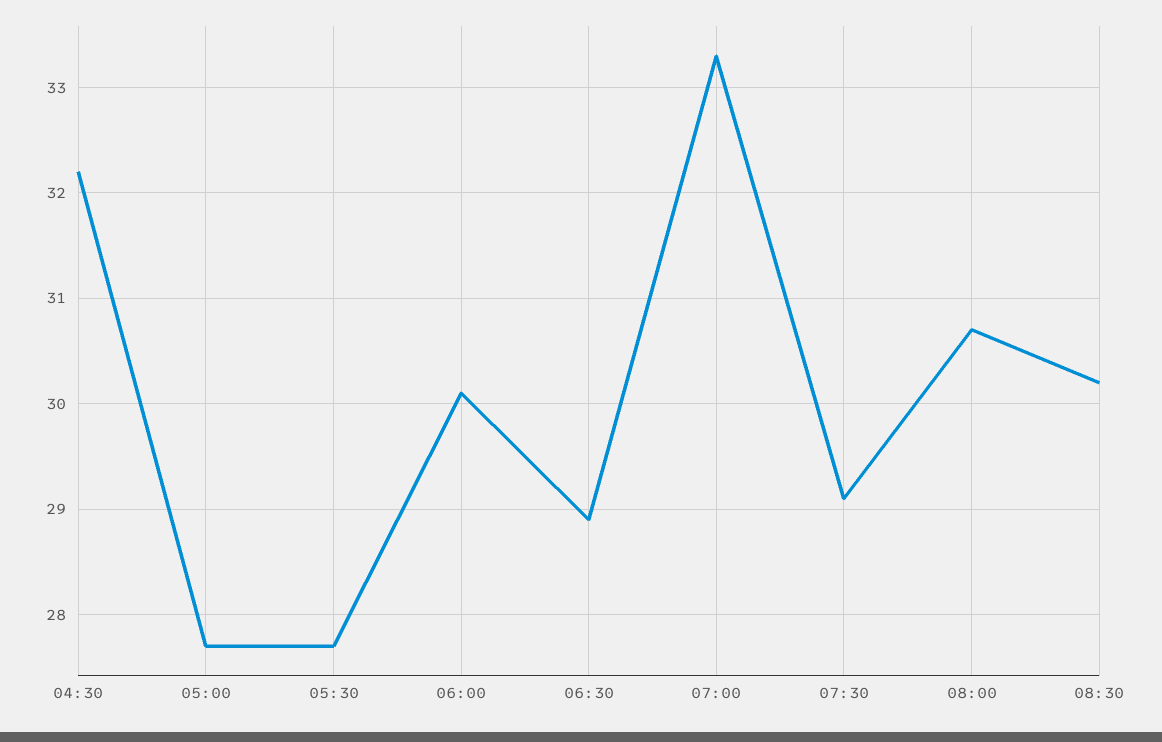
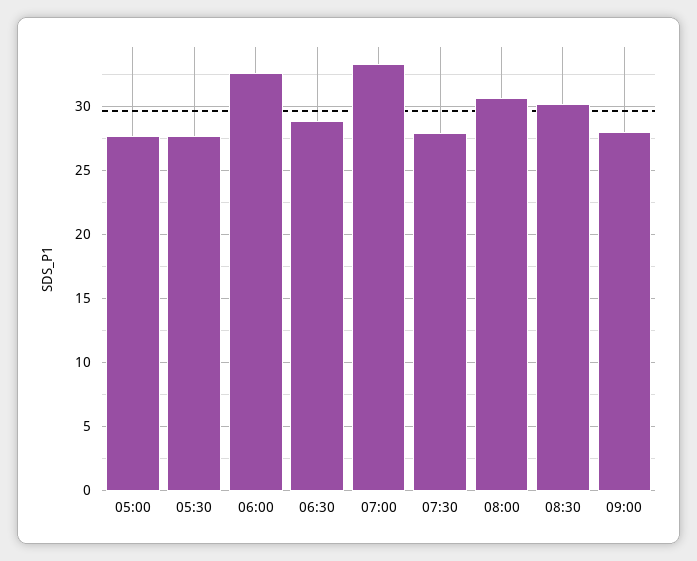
04:30: 32.2 -> none
06:00: 30.1 -> 32.5
07:30: 29.1 -> 28
09:00: none -> 28

